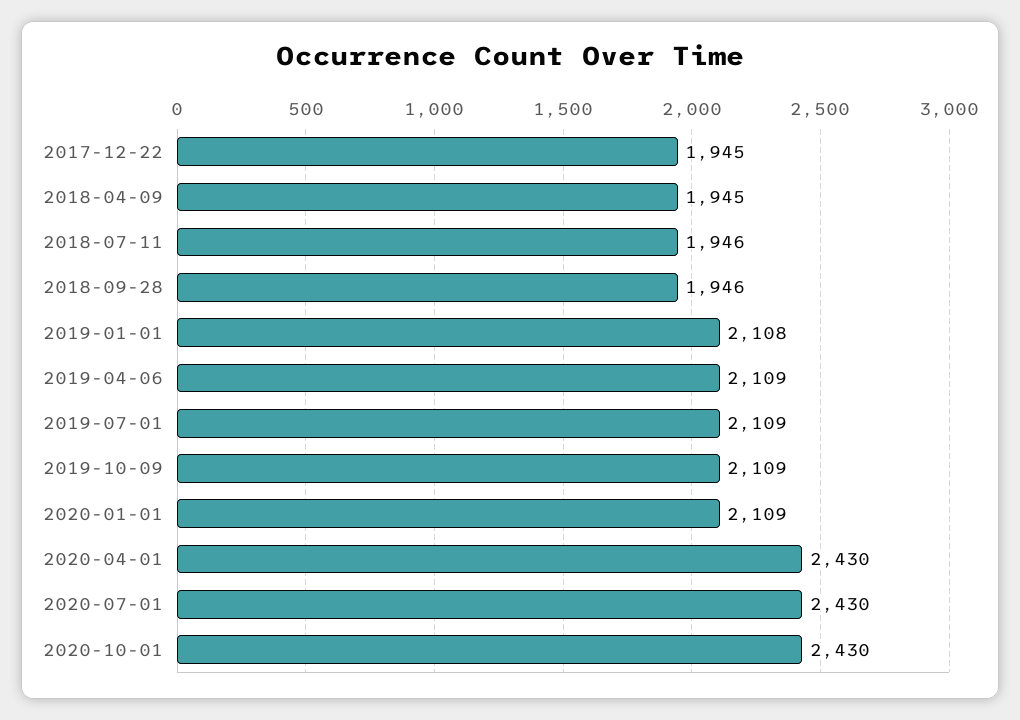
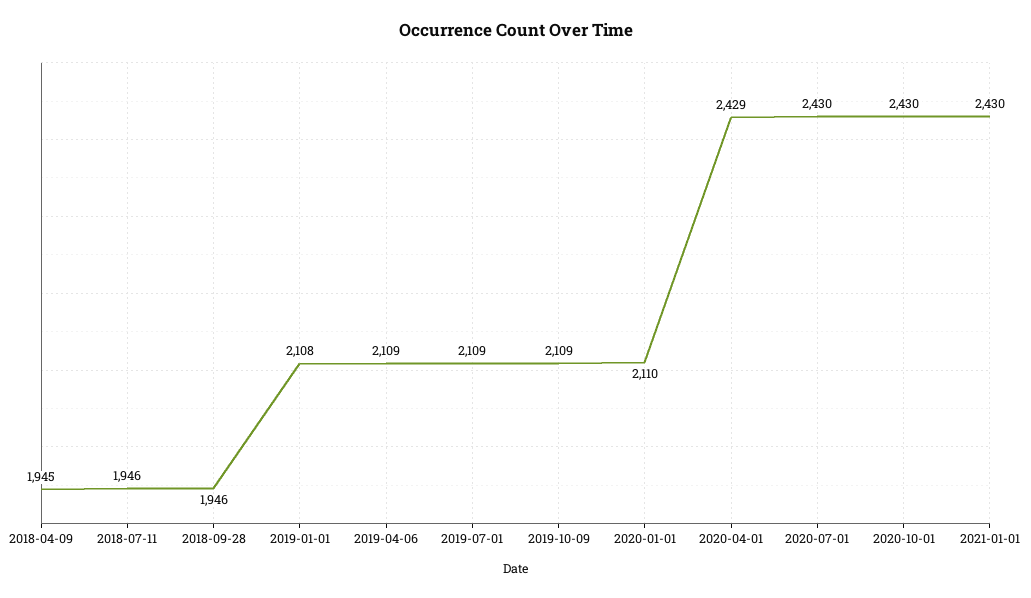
2017-12-22: 1945 -> none
2020-01-01: 2109 -> 2110
2020-04-01: 2430 -> 2429
2021-01-01: none -> 2430

